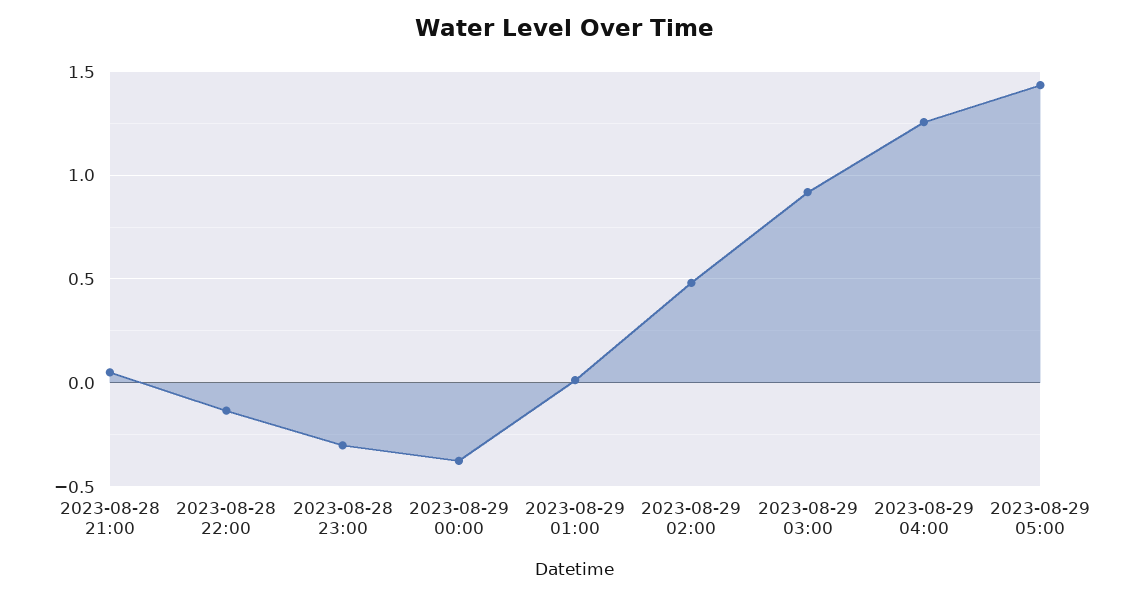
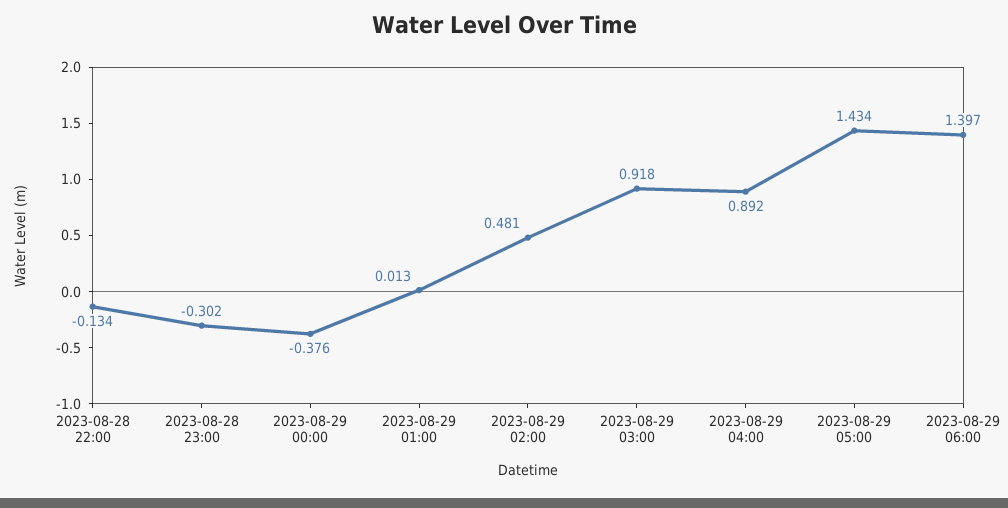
2023-08-28 21:00: 0.05 -> none
2023-08-29 04:00: 1.25 -> 0.892
2023-08-29 06:00: none -> 1.397

